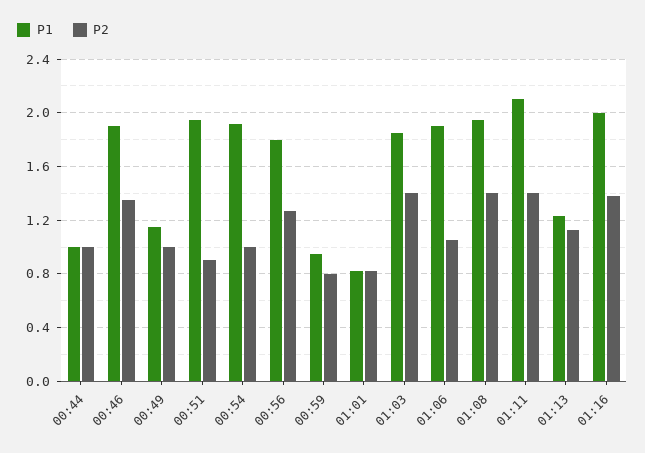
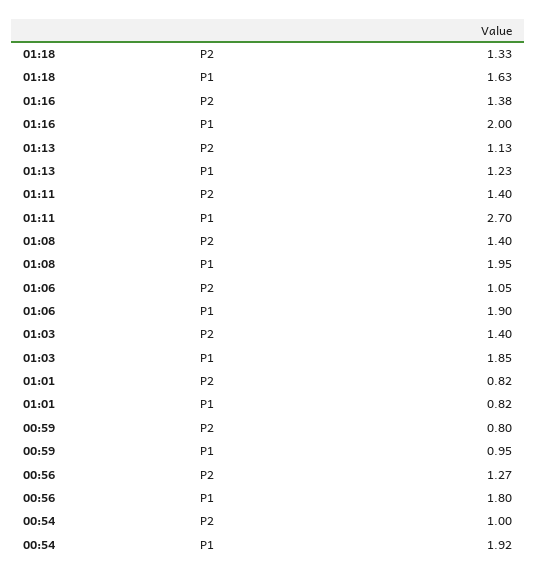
P1, 00:44: 1 -> none
P2, 00:44: 1 -> none
P1, 00:46: 1.9 -> none
P2, 00:46: 1.35 -> none
P1, 00:49: 1.15 -> none
P2, 00:49: 1 -> none
P1, 00:51: 1.95 -> none
P2, 00:51: 0.9 -> none
P1, 01:11: 2.1 -> 2.7
P2, 01:18: none -> 1.33
P1, 01:18: none -> 1.63

